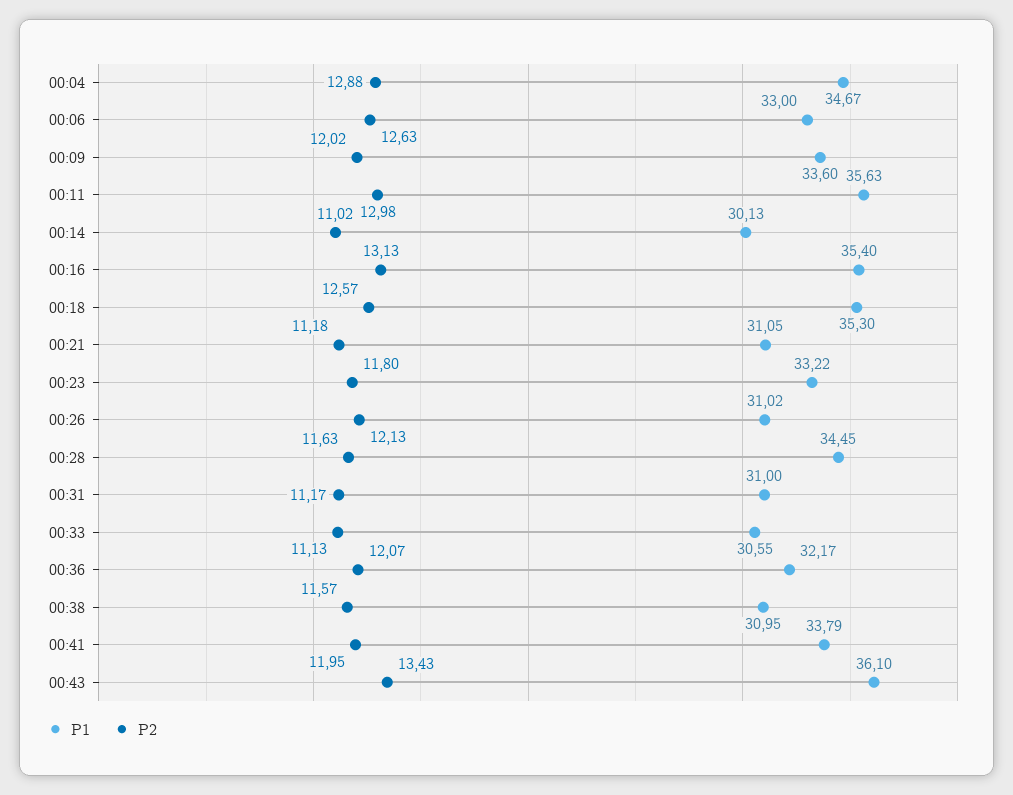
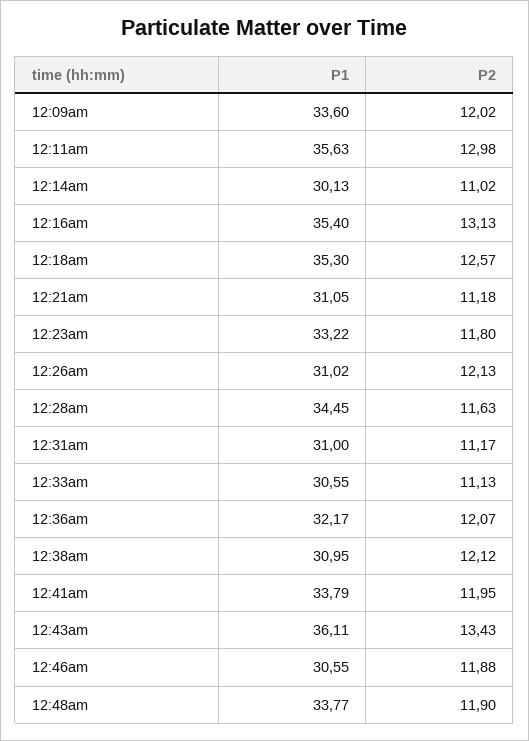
P1, 00:04: 34.67 -> none
P2, 00:04: 12.88 -> none
P1, 00:06: 33 -> none
P2, 00:06: 12.63 -> none
P2, 00:38: 11.57 -> 12.12
P1, 00:43: 36.1 -> 36.11
P1, 12:46am: none -> 30.55
P2, 12:46am: none -> 11.88
P1, 12:48am: none -> 33.77
P2, 12:48am: none -> 11.9

